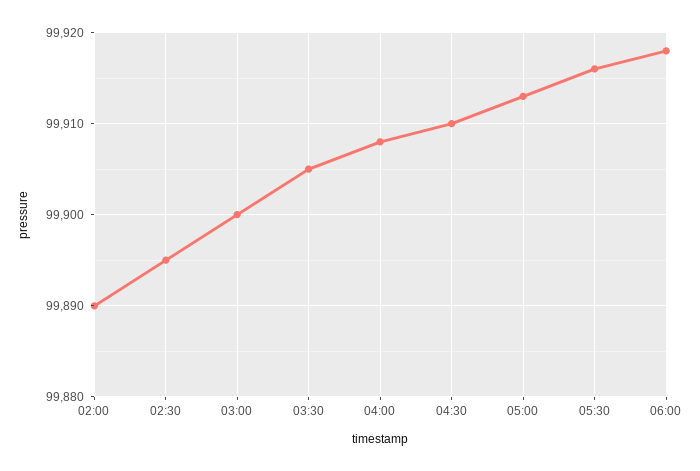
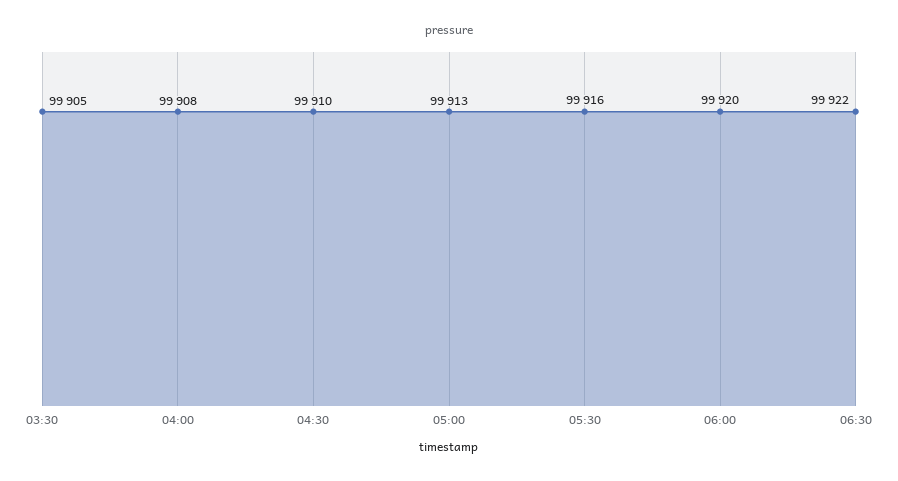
02:00: 99890 -> none
02:30: 99895 -> none
03:00: 99900 -> none
06:00: 99918 -> 99920
06:30: none -> 99922

